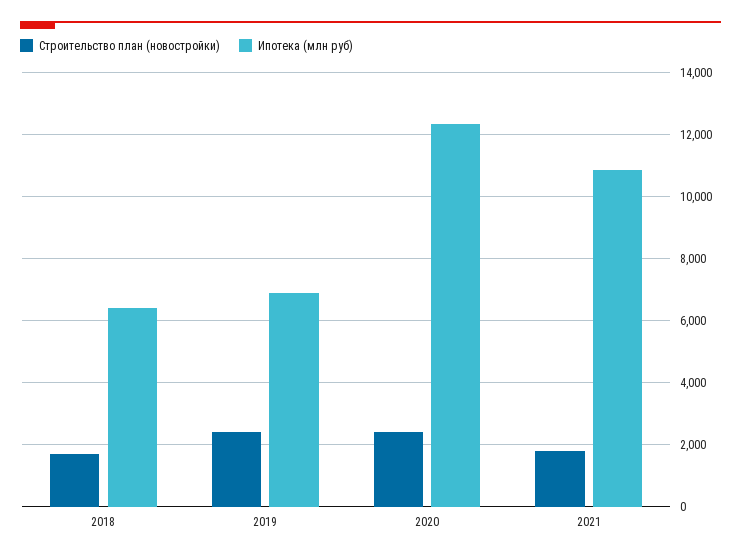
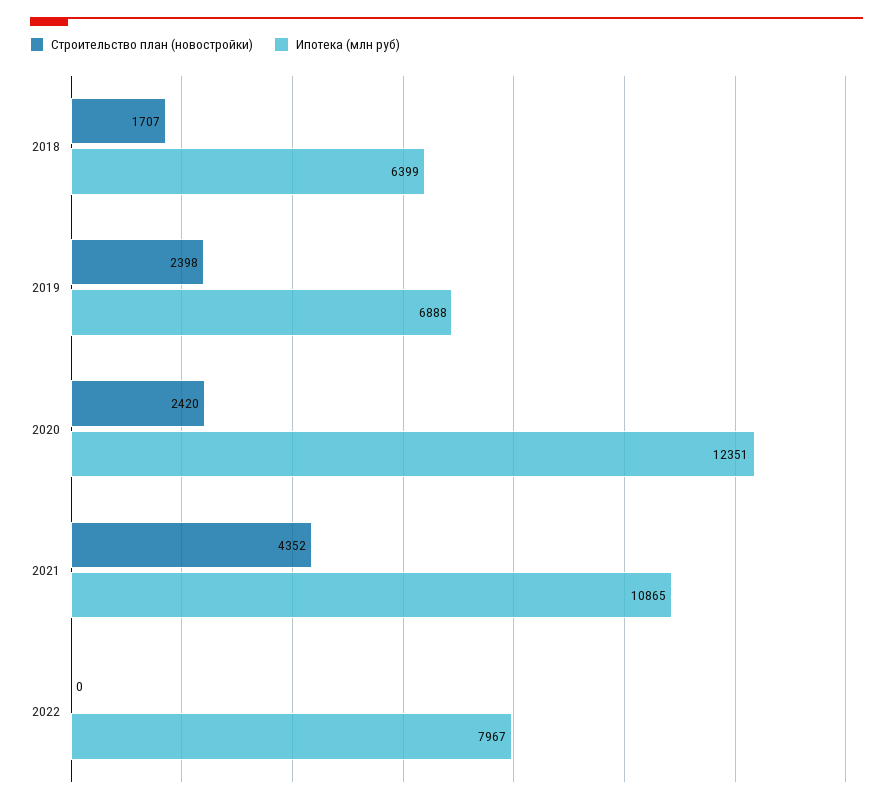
Строительство план (новостройки), 2021: 1800 -> 4352
Строительство план (новостройки), 2022: none -> 0
Ипотека (млн руб), 2022: none -> 7967

